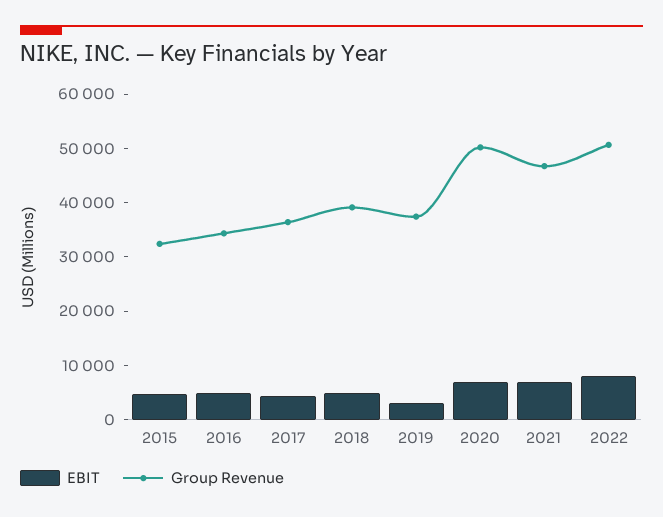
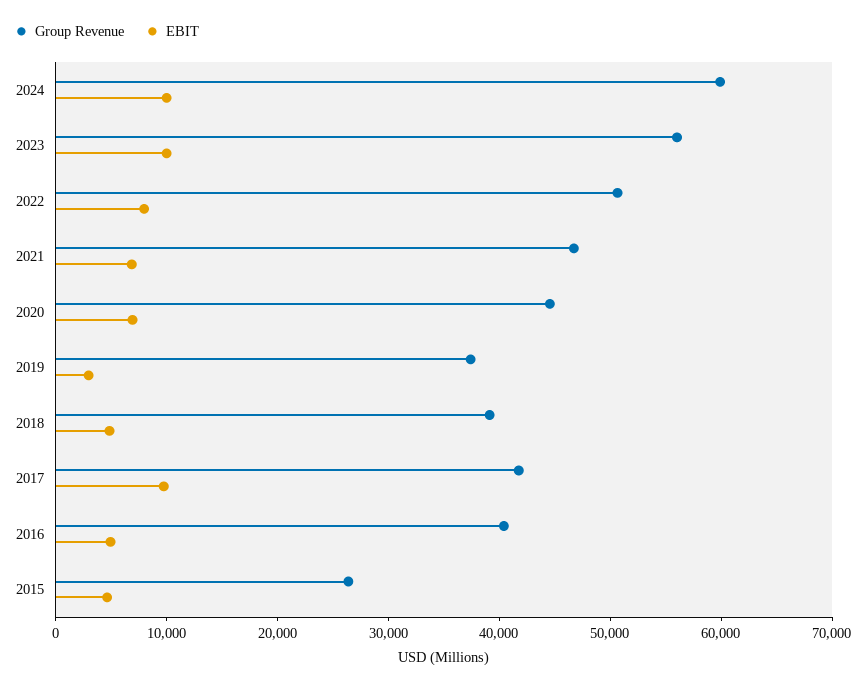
Group Revenue, 2015: 32000 -> 26000
Group Revenue, 2016: 34000 -> 40000
EBIT, 2017: 4000 -> 10000
Group Revenue, 2017: 36000 -> 42000
Group Revenue, 2020: 50000 -> 44000
Group Revenue, 2024: none -> 60000
EBIT, 2024: none -> 10000
Group Revenue, 2023: none -> 56000
EBIT, 2023: none -> 10000

